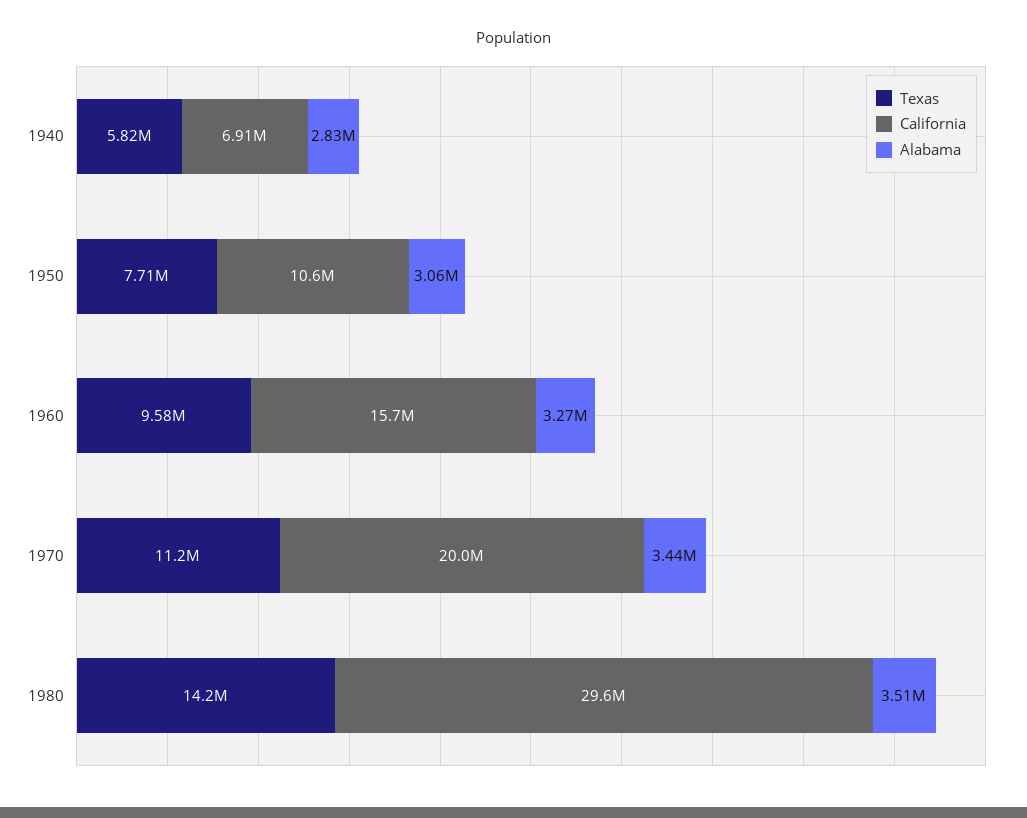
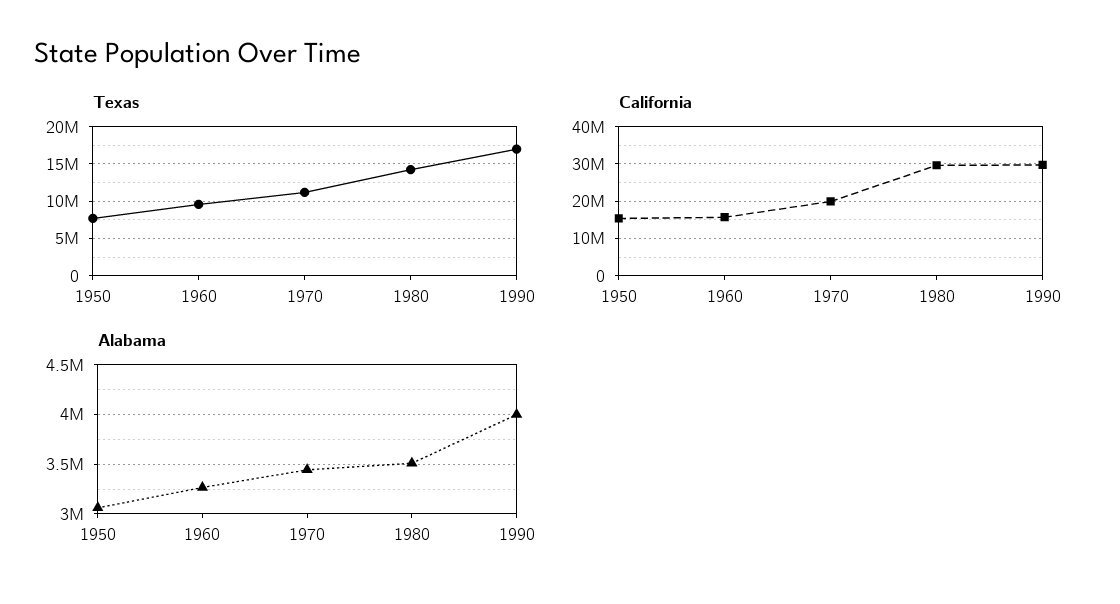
Texas, 1940: 5820000 -> none
California, 1940: 6910000 -> none
Alabama, 1940: 2830000 -> none
California, 1950: 10600000 -> 16000000
Texas, 1990: none -> 17000000
California, 1990: none -> 30000000
Alabama, 1990: none -> 4000000

